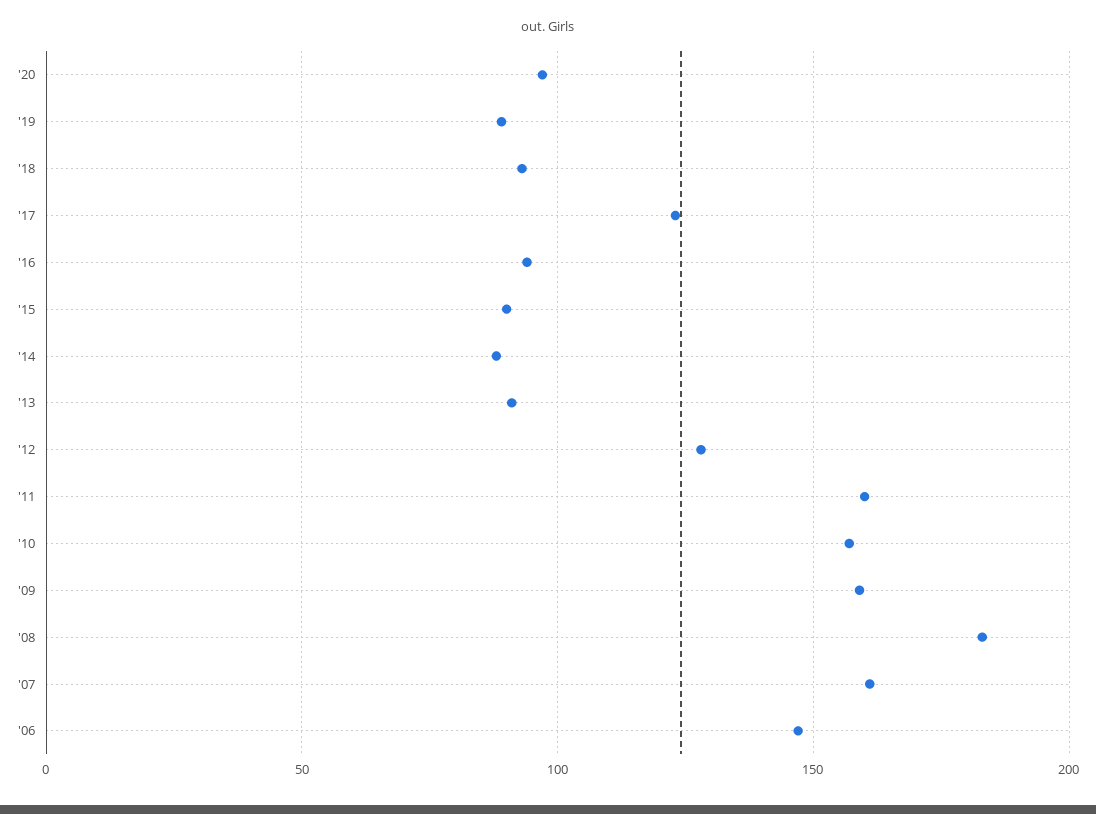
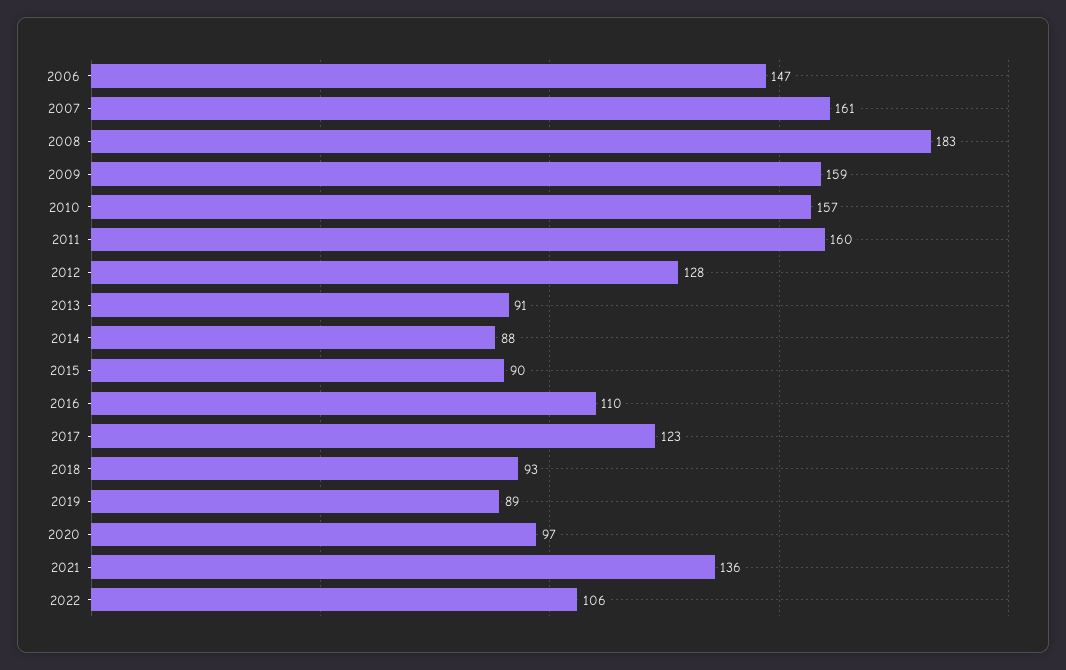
'16: 95 -> 110
2021: none -> 136
2022: none -> 106

